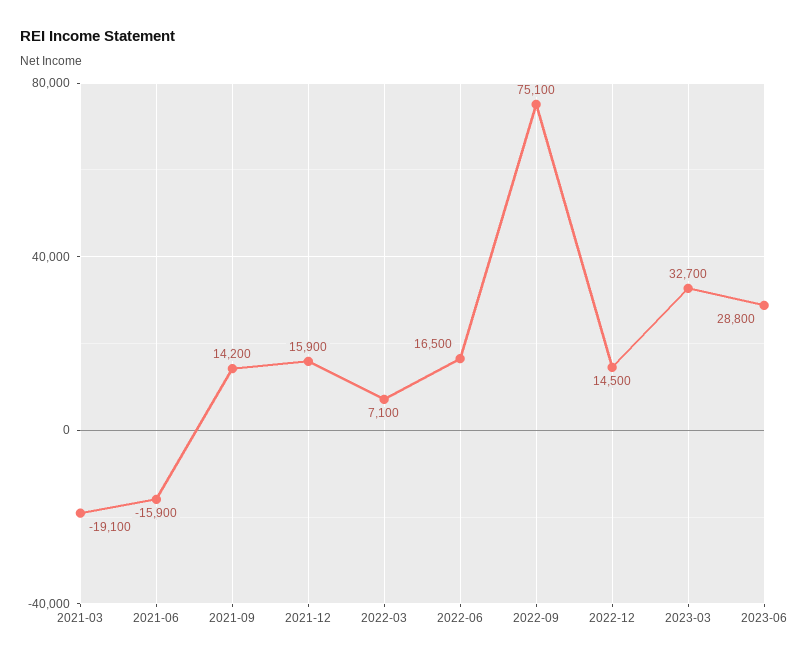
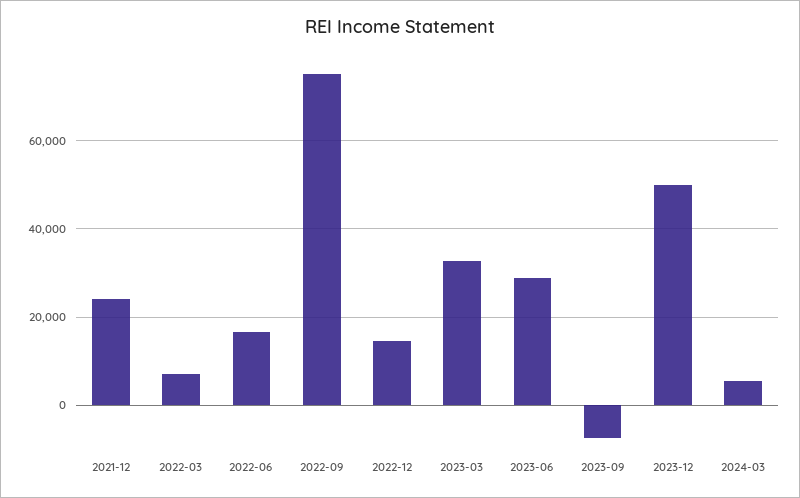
2021-03: -19100 -> none
2021-06: -15900 -> none
2021-09: 14200 -> none
2021-12: 15900 -> 24000
2023-09: none -> -8000
2023-12: none -> 50000
2024-03: none -> 6000

